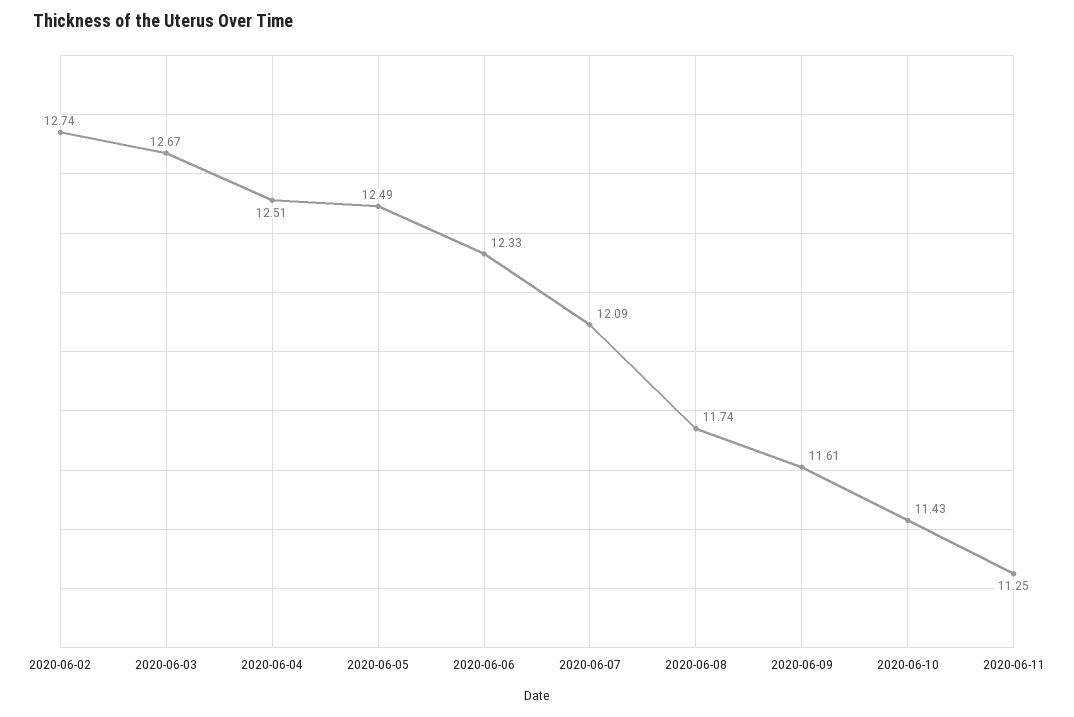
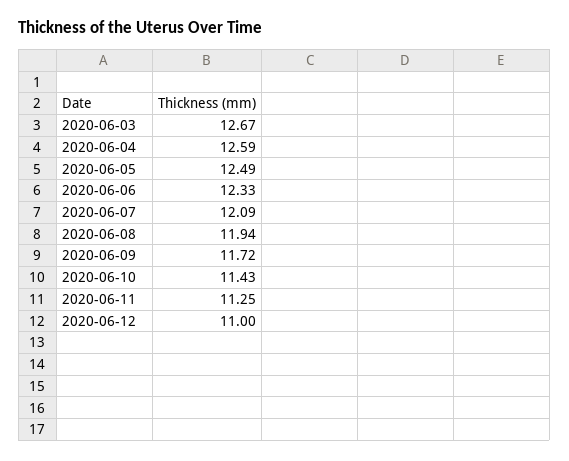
2020-06-02: 12.74 -> none
2020-06-04: 12.51 -> 12.59
2020-06-08: 11.74 -> 11.94
2020-06-09: 11.61 -> 11.72
2020-06-12: none -> 11

